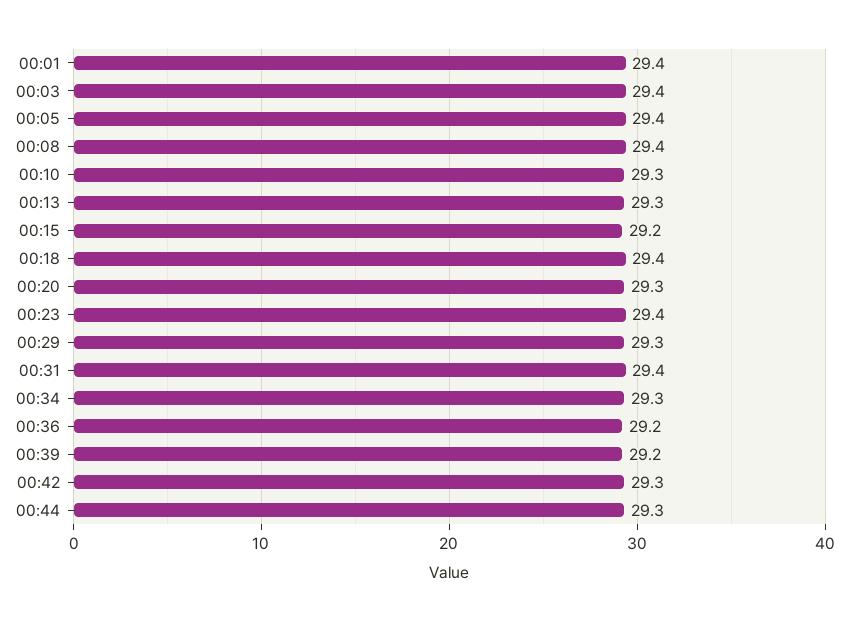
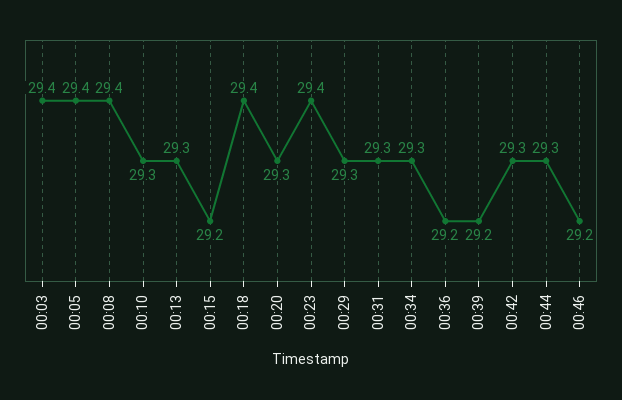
00:01: 29.4 -> none
00:31: 29.4 -> 29.3
00:46: none -> 29.2

